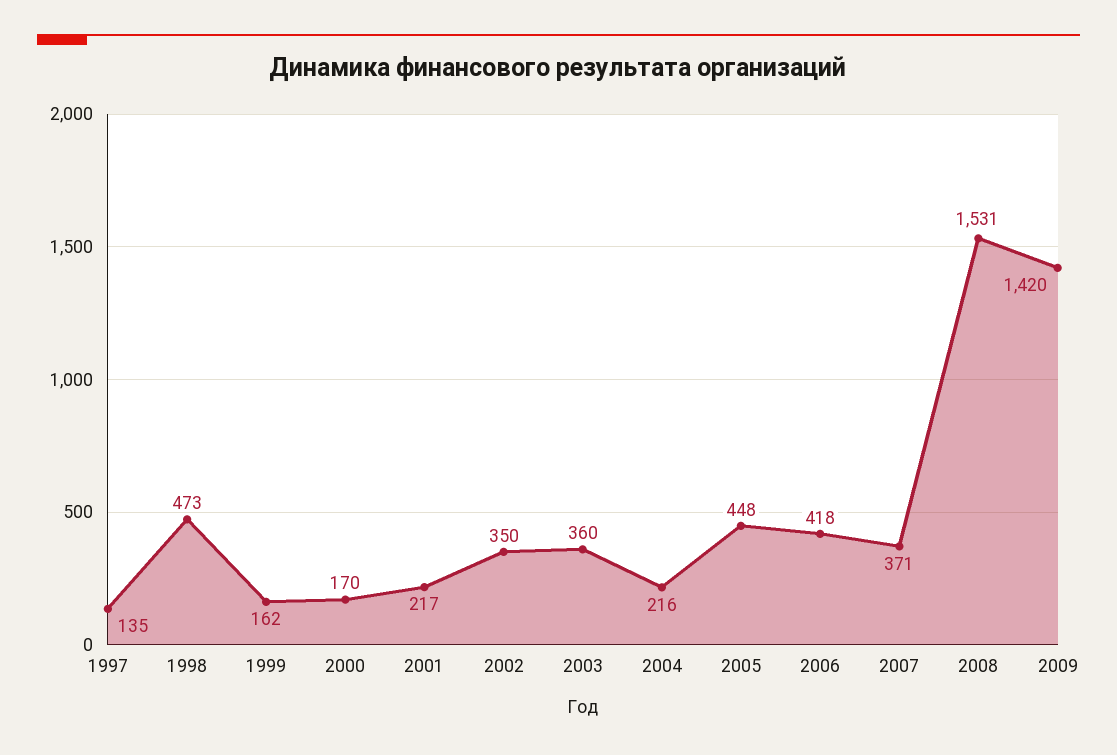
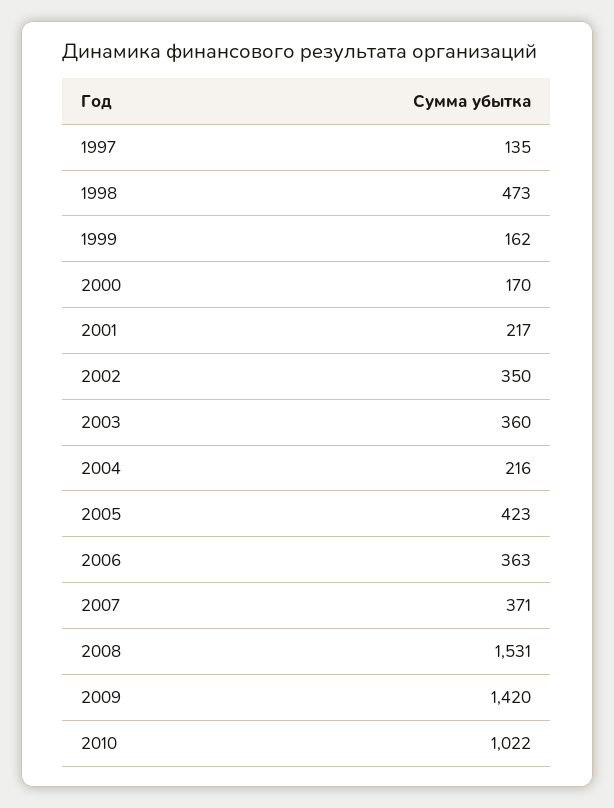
2005: 448 -> 423
2006: 418 -> 363
2010: none -> 1022

